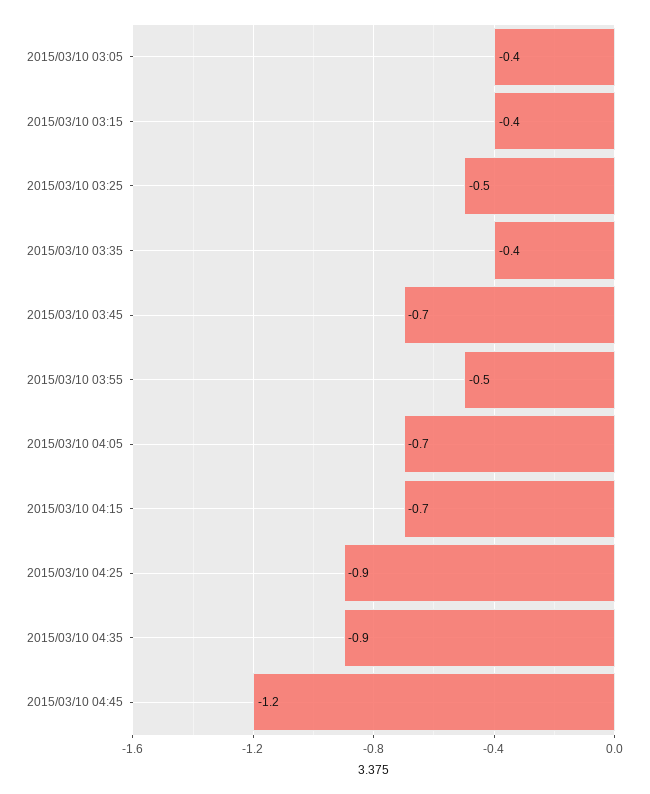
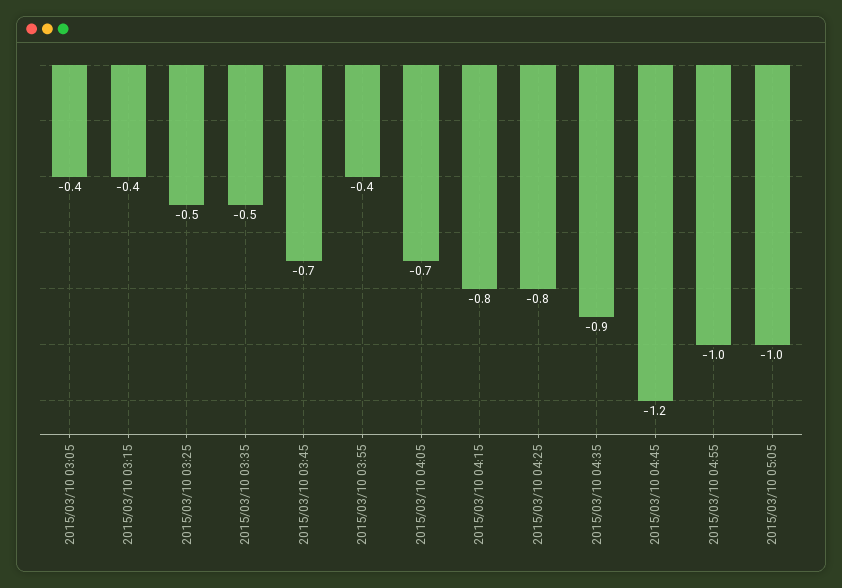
2015/03/10 03:35: -0.4 -> -0.5
2015/03/10 03:55: -0.5 -> -0.4
2015/03/10 04:15: -0.7 -> -0.8
2015/03/10 04:25: -0.9 -> -0.8
2015/03/10 04:55: none -> -1
2015/03/10 05:05: none -> -1

